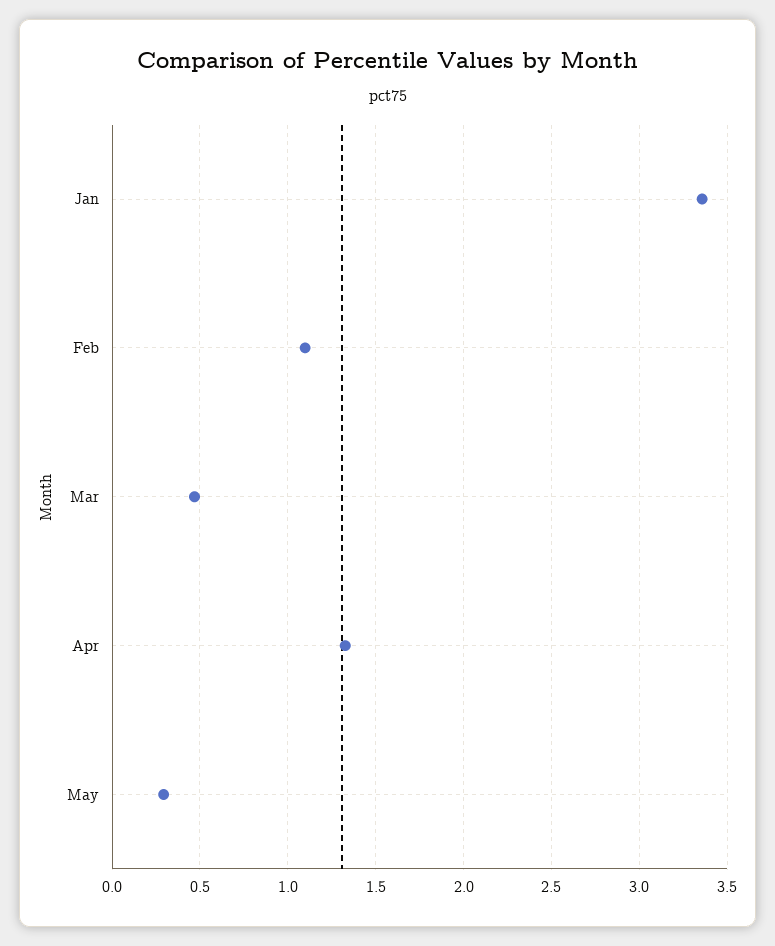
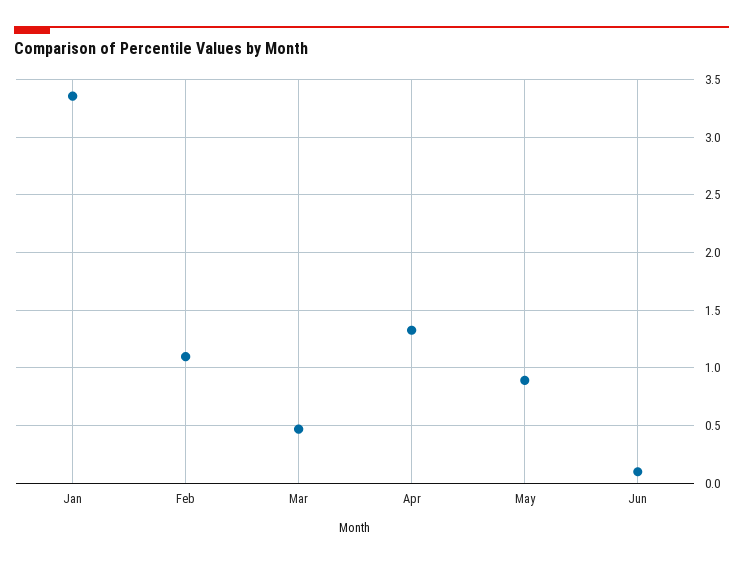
May: 0.3 -> 0.9
Jun: none -> 0.1

